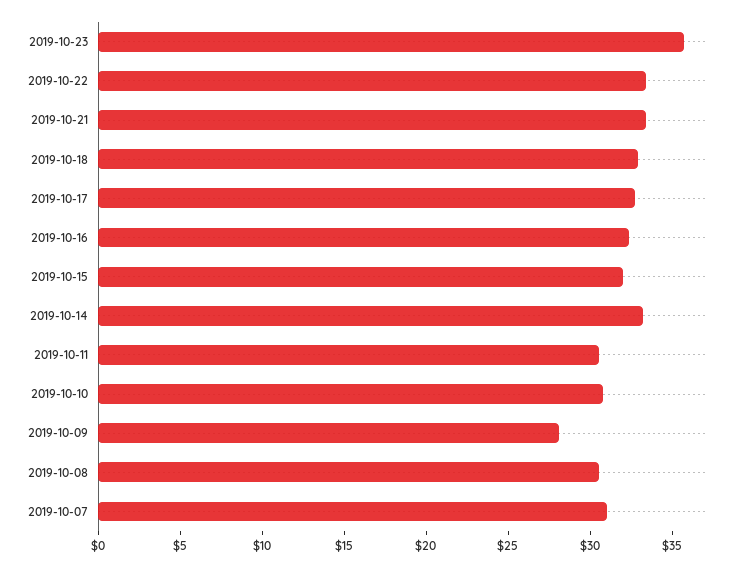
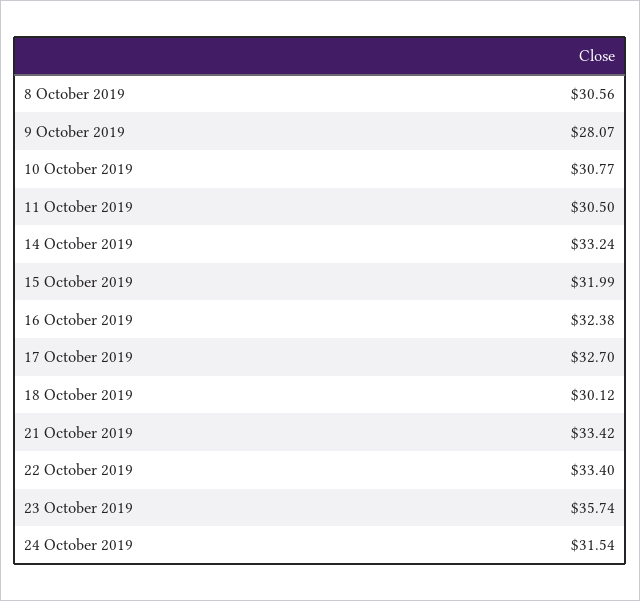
2019-10-18: 33 -> 30.12
2019-10-07: 31 -> none
24 October 2019: none -> 31.54

